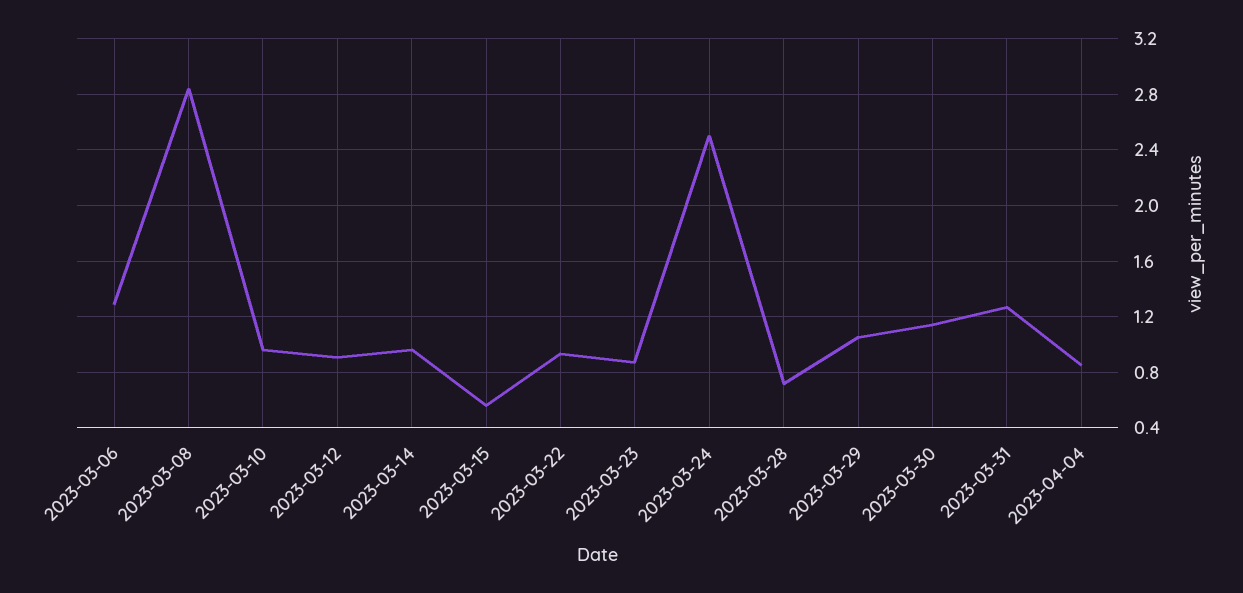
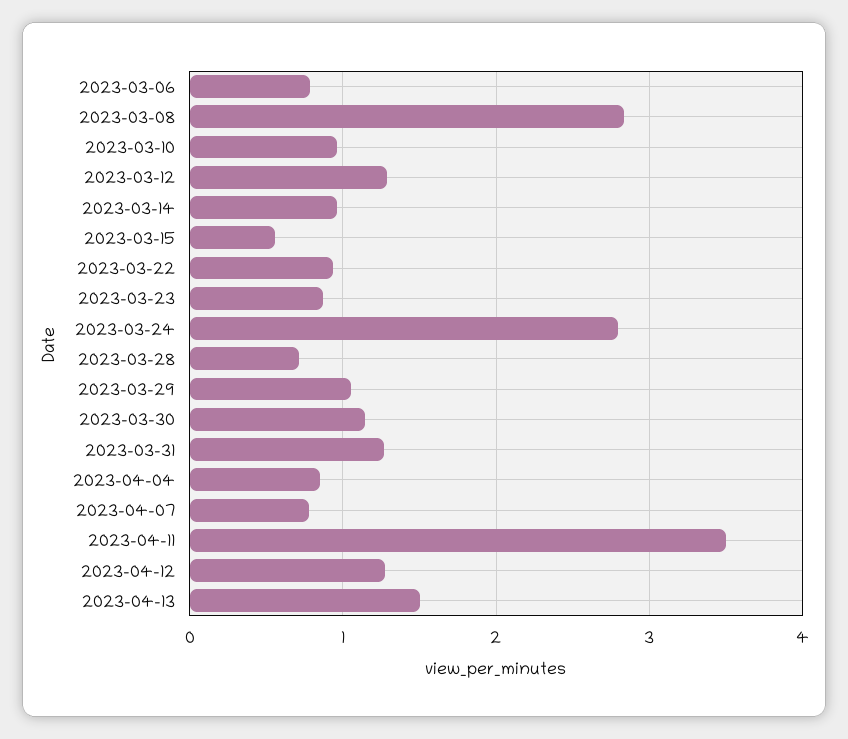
2023-03-06: 1.3 -> 0.8
2023-03-12: 0.9 -> 1.3
2023-03-24: 2.5 -> 2.8
2023-04-07: none -> 0.8
2023-04-11: none -> 3.5
2023-04-12: none -> 1.3
2023-04-13: none -> 1.5

